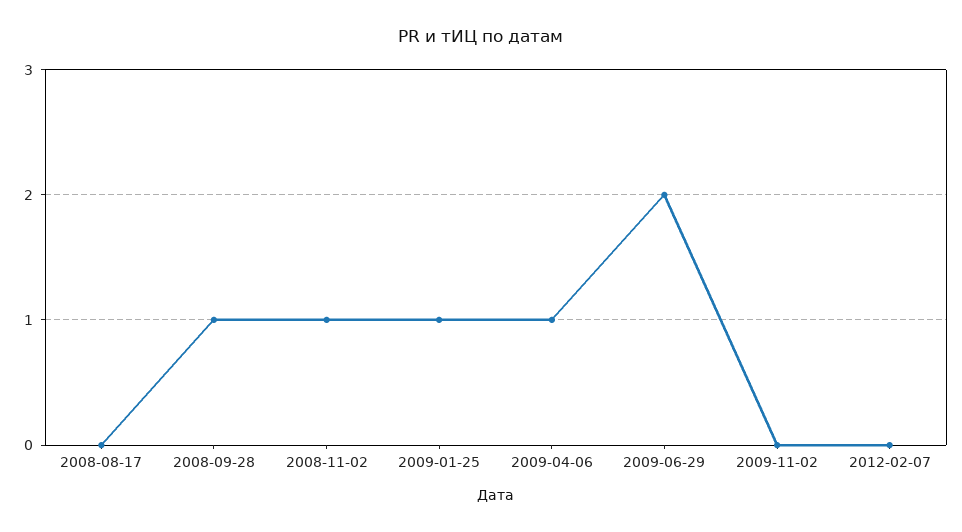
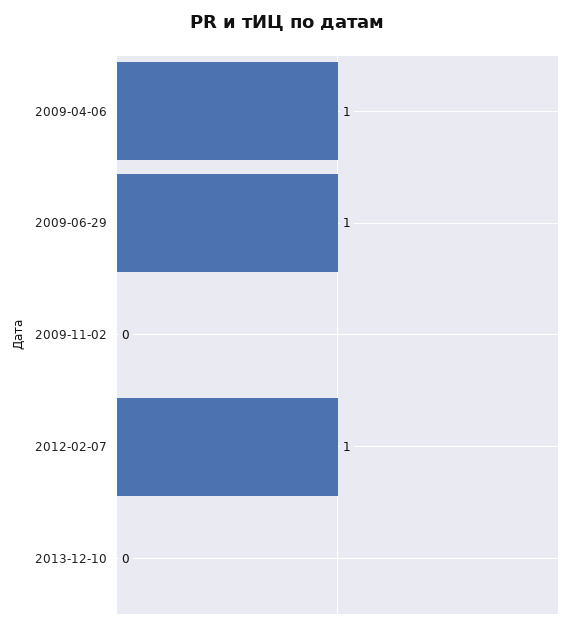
2008-08-17: 0 -> none
2008-09-28: 1 -> none
2008-11-02: 1 -> none
2009-01-25: 1 -> none
2009-06-29: 2 -> 1
2012-02-07: 0 -> 1
2013-12-10: none -> 0

